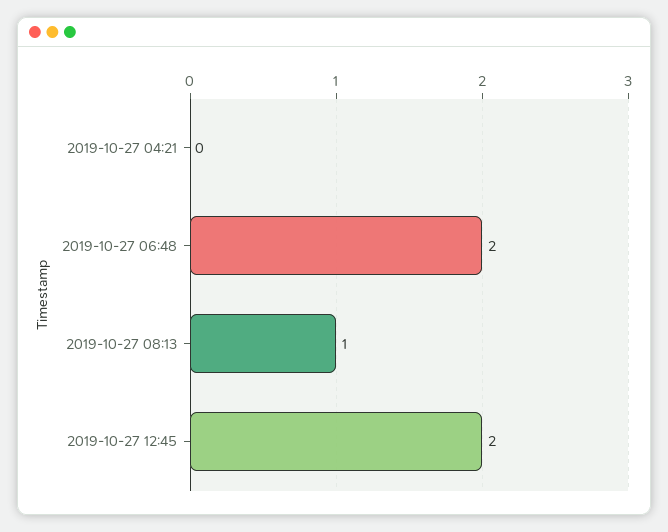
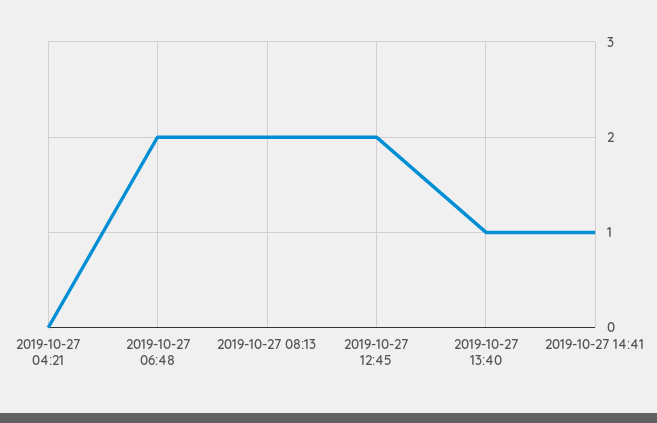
2019-10-27 08:13: 1 -> 2
2019-10-27 13:40: none -> 1
2019-10-27 14:41: none -> 1

